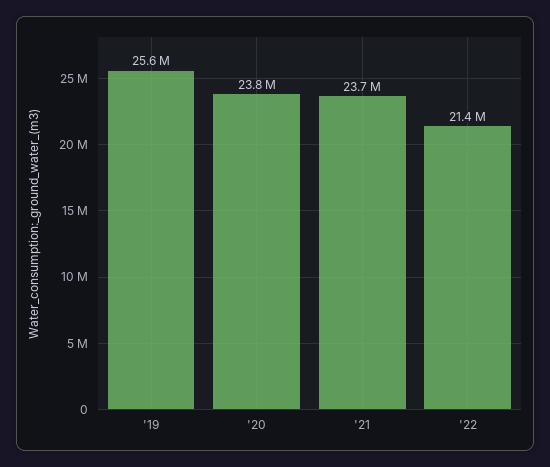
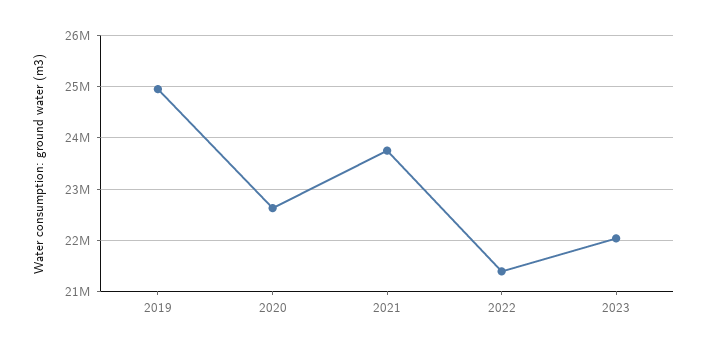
'19: 25600000 -> 25000000
'20: 23800000 -> 22600000
2023: none -> 22000000

